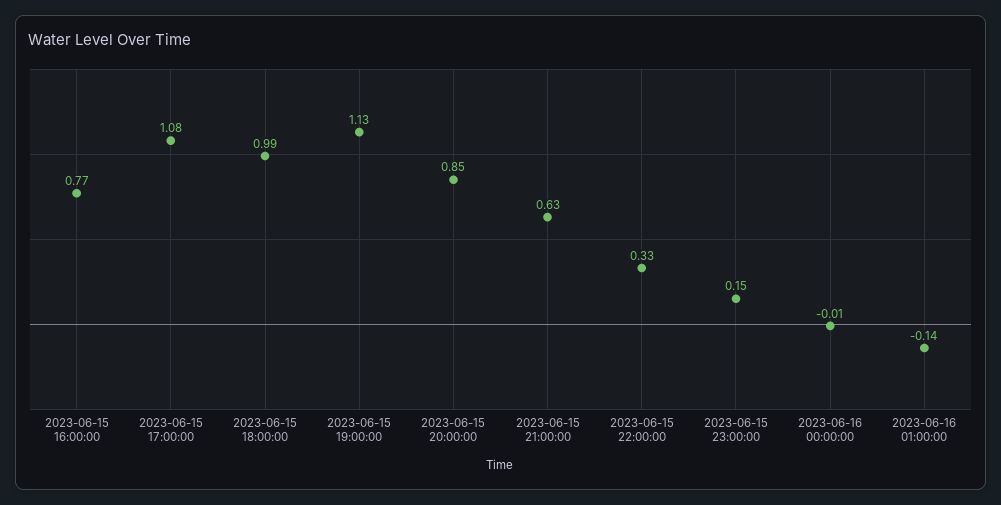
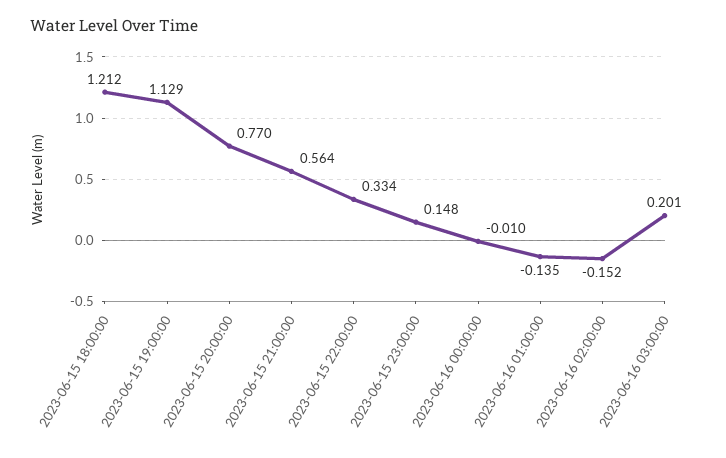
2023-06-15 16:00:00: 0.77 -> none
2023-06-15 17:00:00: 1.08 -> none
2023-06-15 18:00:00: 0.99 -> 1.212
2023-06-15 20:00:00: 0.85 -> 0.77
2023-06-15 21:00:00: 0.63 -> 0.564
2023-06-16 02:00:00: none -> -0.152
2023-06-16 03:00:00: none -> 0.201

